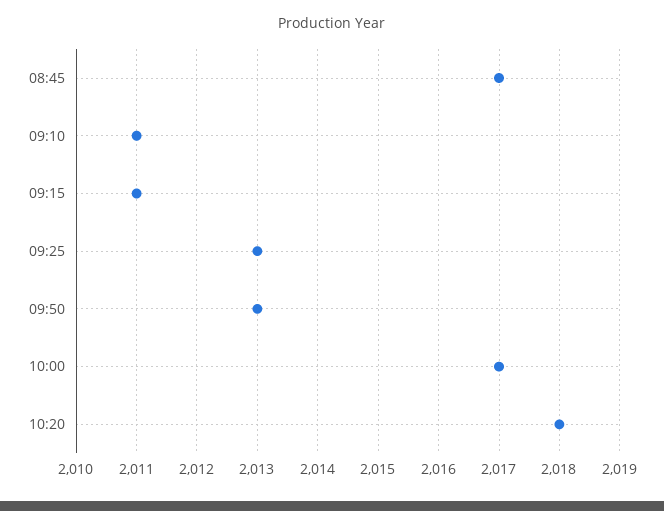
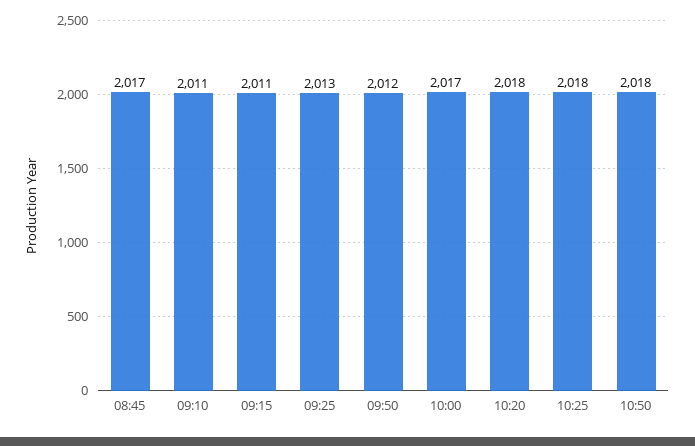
09:50: 2013 -> 2012
10:25: none -> 2018
10:50: none -> 2018

